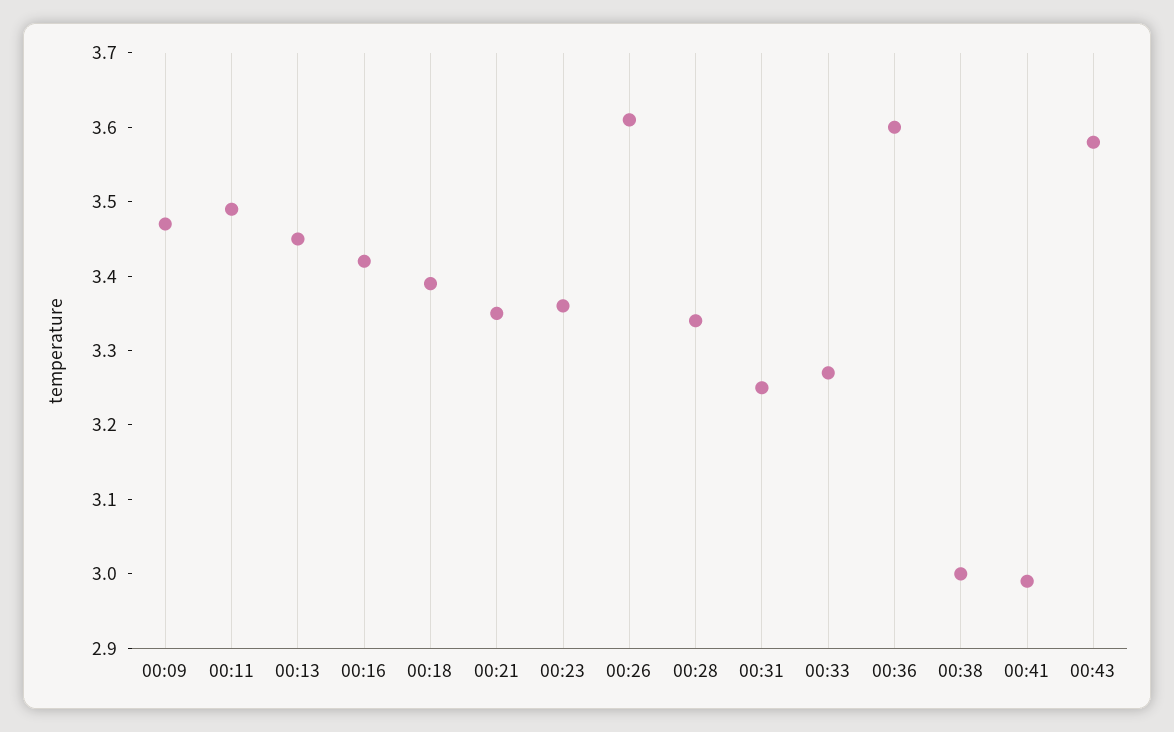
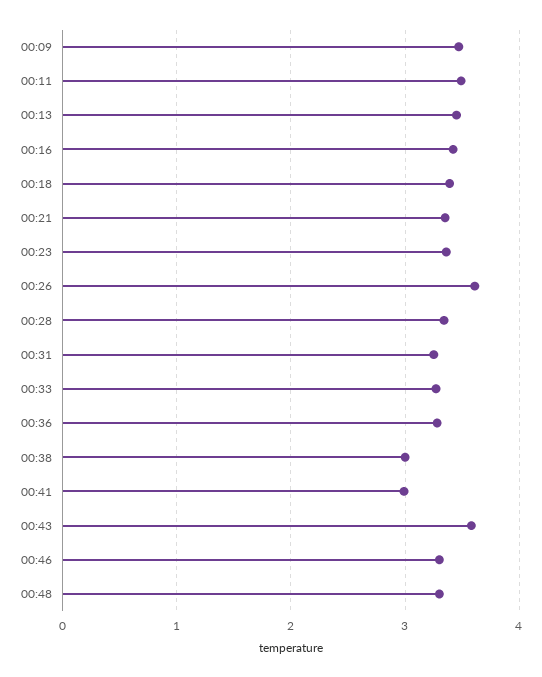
00:36: 3.6 -> 3.3
00:46: none -> 3.3
00:48: none -> 3.3

